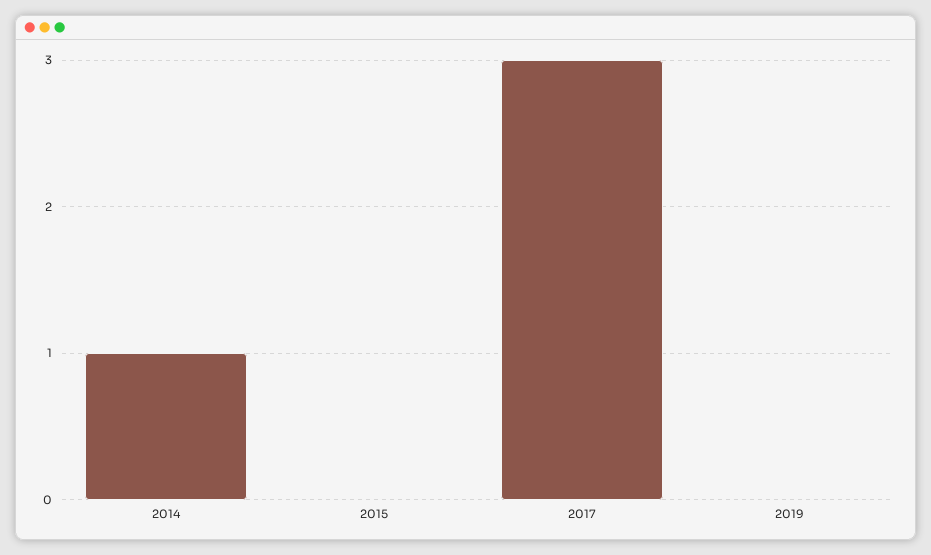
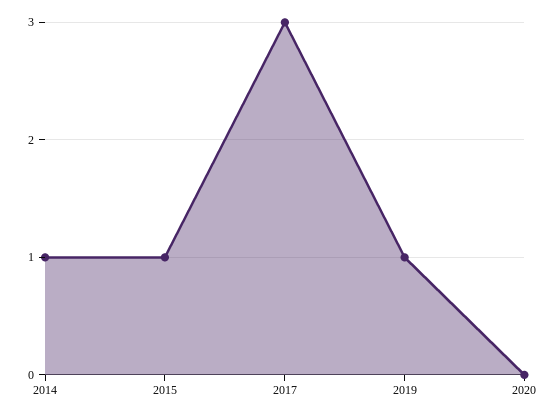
2015: 0 -> 1
2019: 0 -> 1
2020: none -> 0

